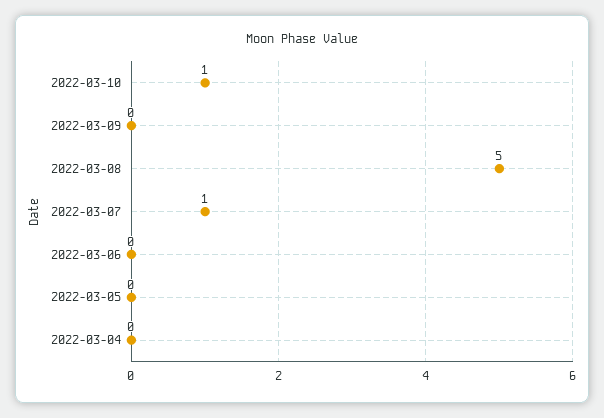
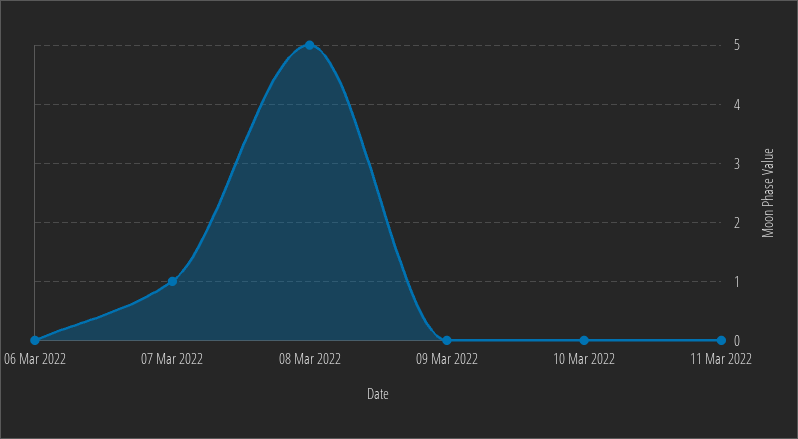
2022-03-10: 1 -> 0
2022-03-05: 0 -> none
2022-03-04: 0 -> none
11 Mar 2022: none -> 0

